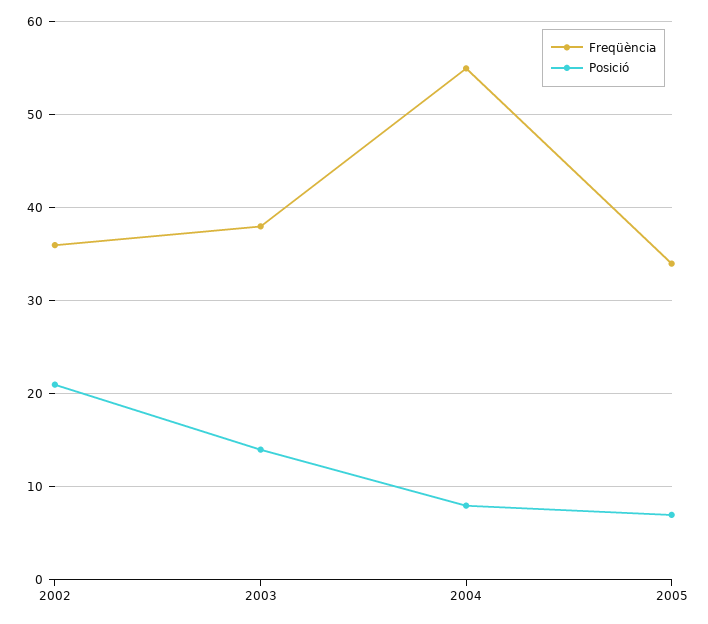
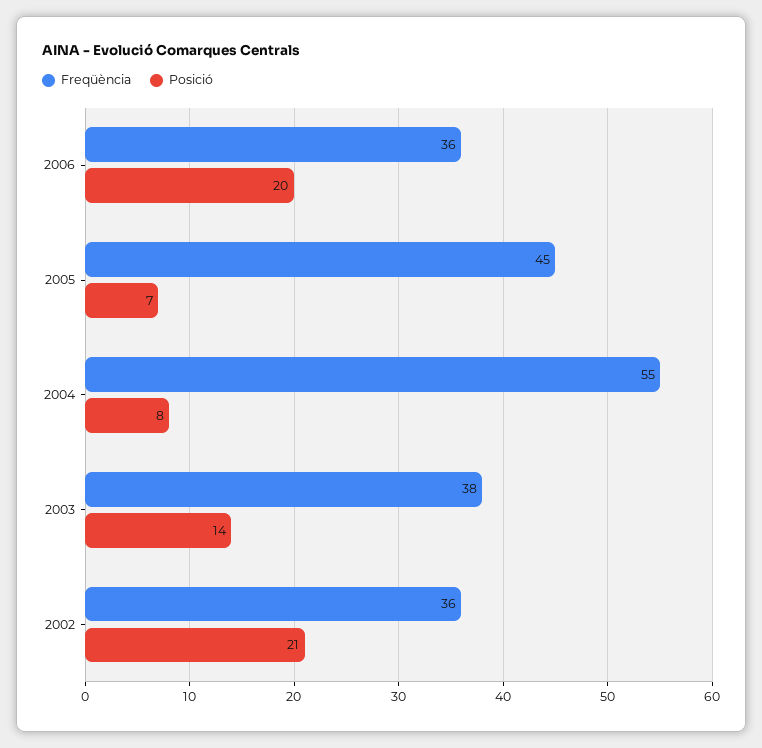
Freqüència, 2005: 34 -> 45
Freqüència, 2006: none -> 36
Posició, 2006: none -> 20

